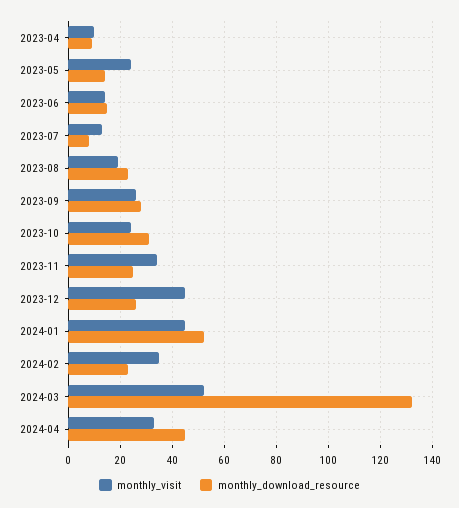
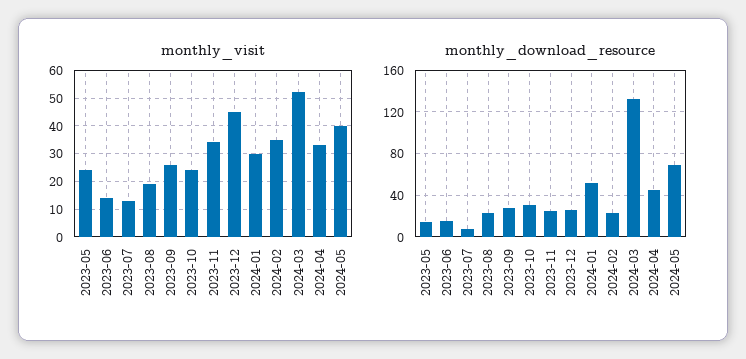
monthly_visit, 2023-04: 10 -> none
monthly_download_resource, 2023-04: 10 -> none
monthly_visit, 2024-01: 45 -> 30
monthly_visit, 2024-05: none -> 40
monthly_download_resource, 2024-05: none -> 70

